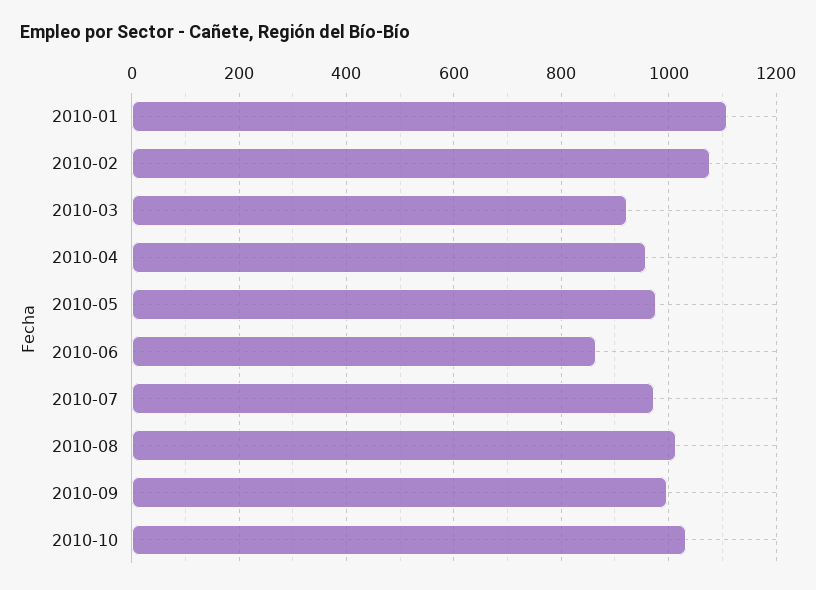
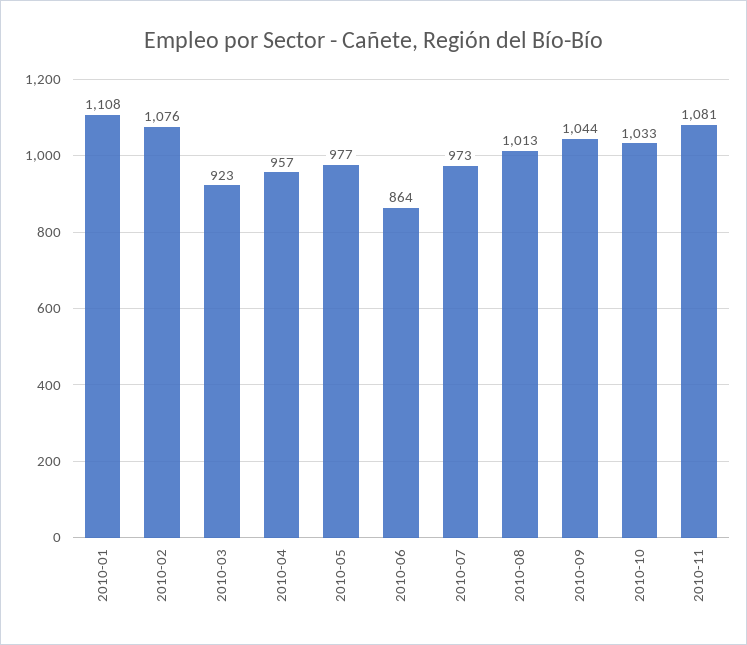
2010-09: 1000 -> 1044
2010-11: none -> 1081

